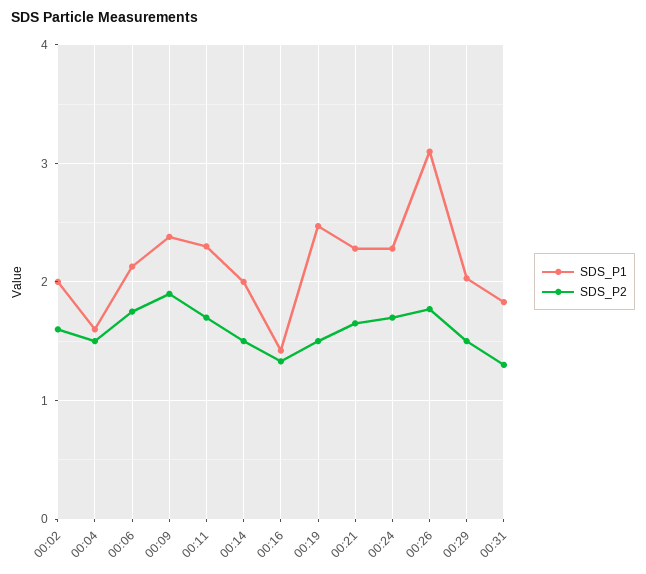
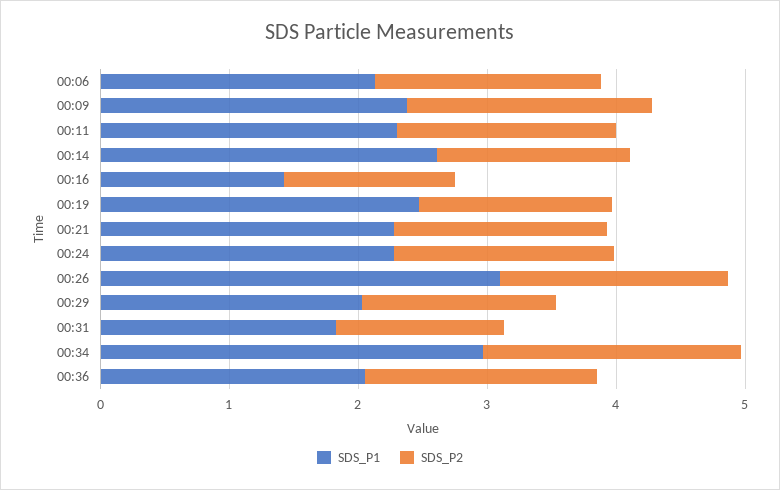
SDS_P1, 00:02: 2 -> none
SDS_P2, 00:02: 1.6 -> none
SDS_P1, 00:04: 1.6 -> none
SDS_P2, 00:04: 1.5 -> none
SDS_P1, 00:14: 2 -> 2.6
SDS_P1, 00:34: none -> 3
SDS_P2, 00:34: none -> 2
SDS_P1, 00:36: none -> 2
SDS_P2, 00:36: none -> 1.8

